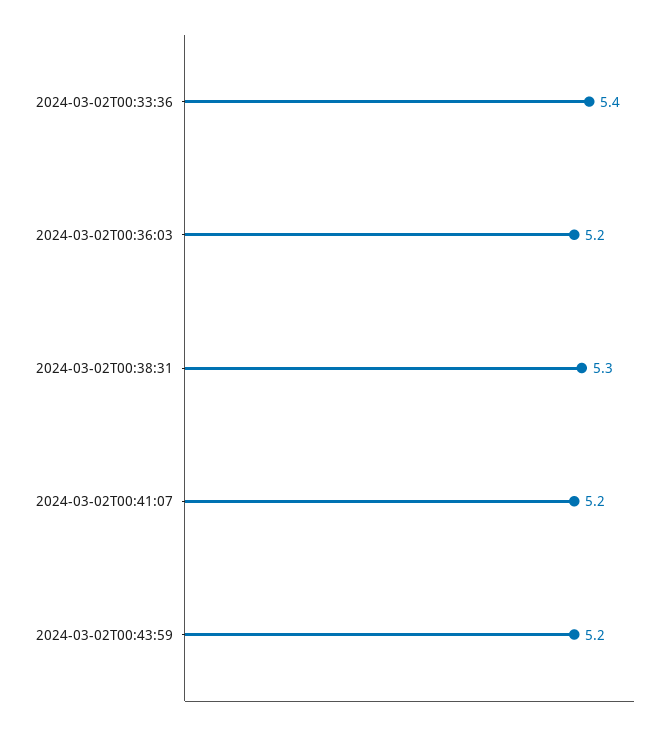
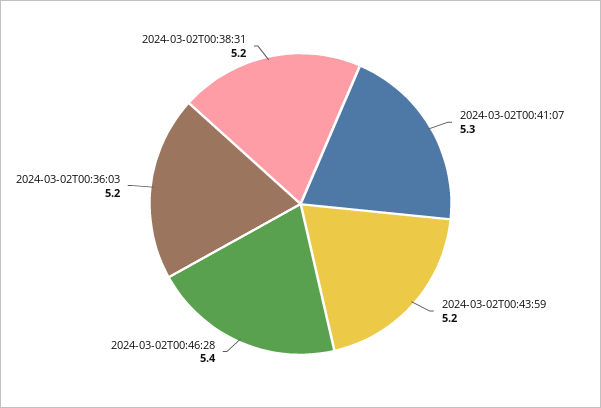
2024-03-02T00:33:36: 5.4 -> none
2024-03-02T00:38:31: 5.3 -> 5.2
2024-03-02T00:41:07: 5.2 -> 5.3
2024-03-02T00:46:28: none -> 5.4

